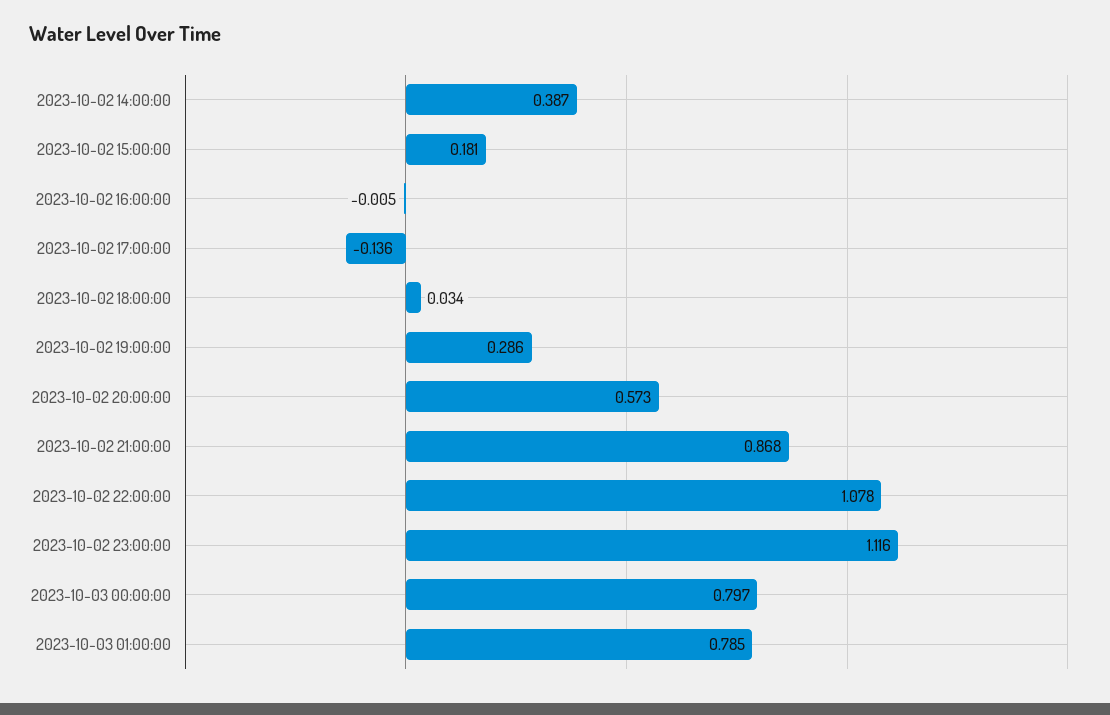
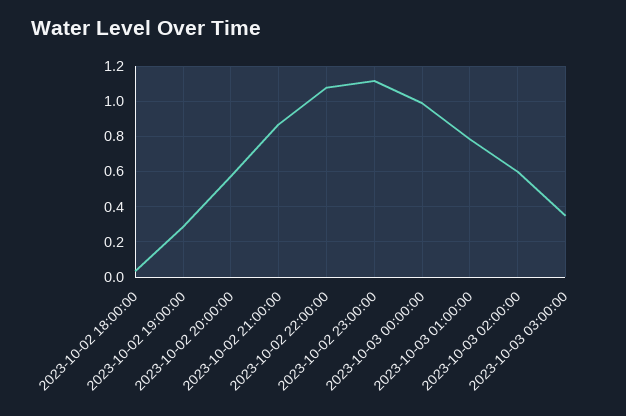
2023-10-02 14:00:00: 0.387 -> none
2023-10-02 15:00:00: 0.181 -> none
2023-10-02 16:00:00: -0.005 -> none
2023-10-02 17:00:00: -0.136 -> none
2023-10-03 00:00:00: 0.797 -> 1
2023-10-03 02:00:00: none -> 0.6
2023-10-03 03:00:00: none -> 0.35

